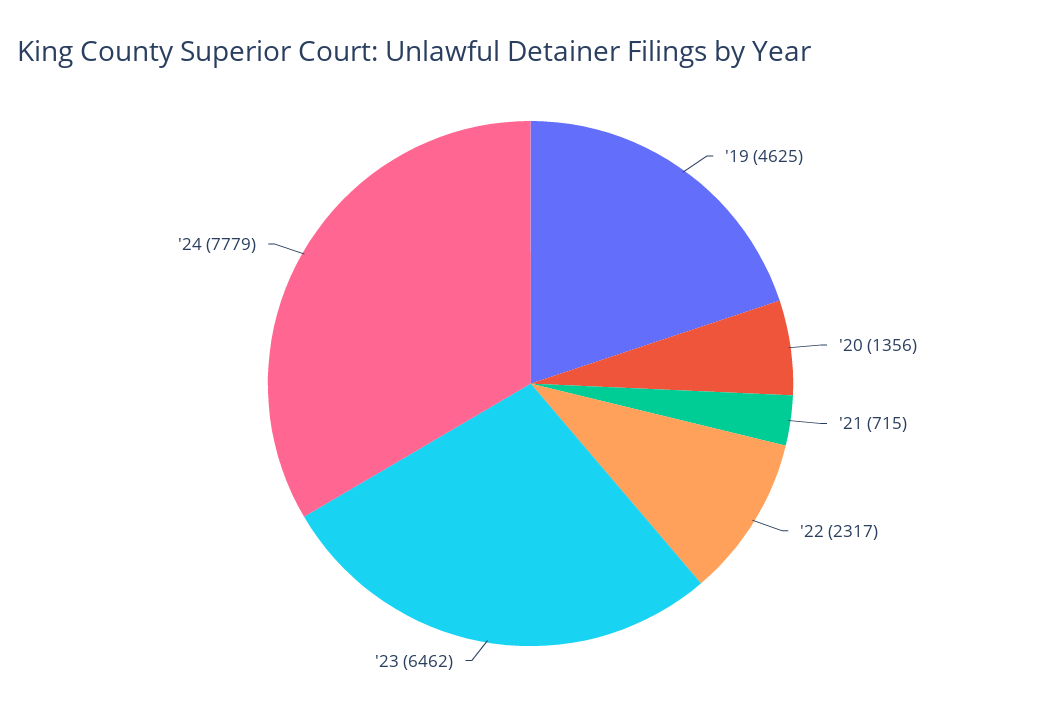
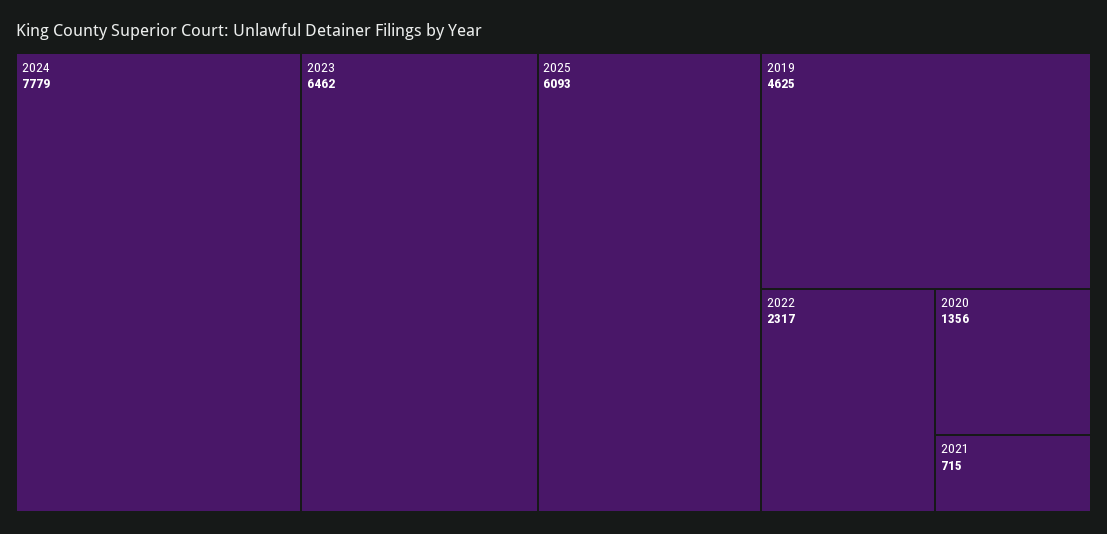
2025: none -> 6093

